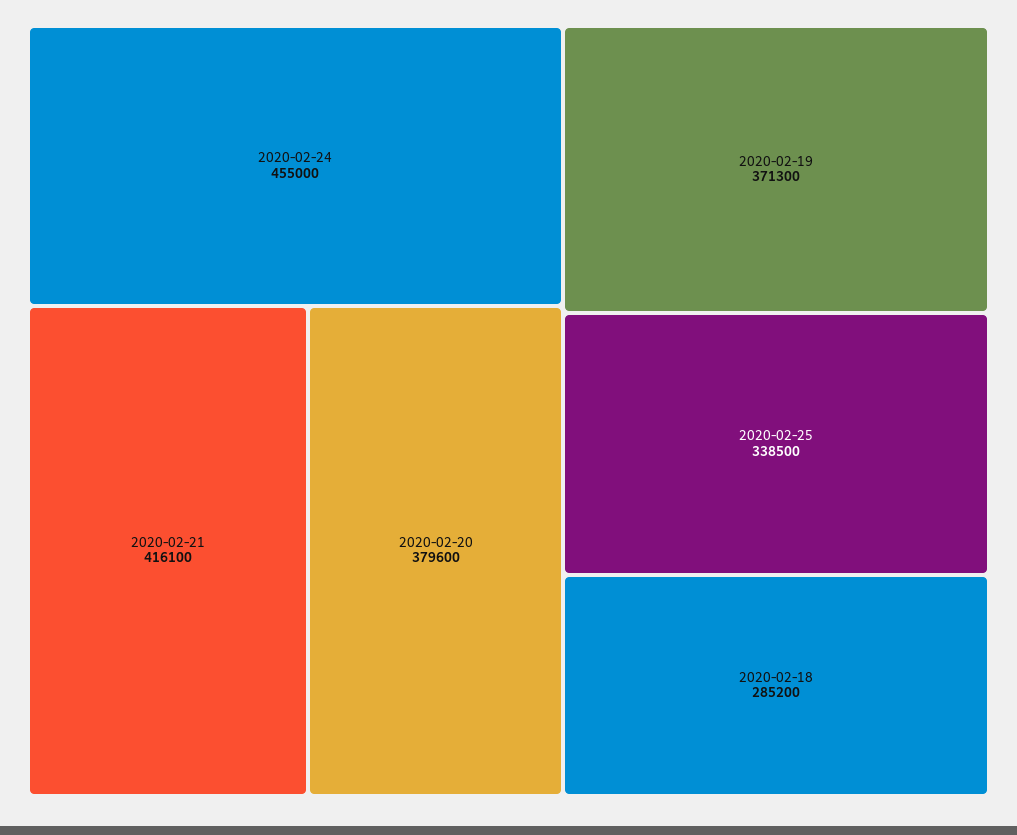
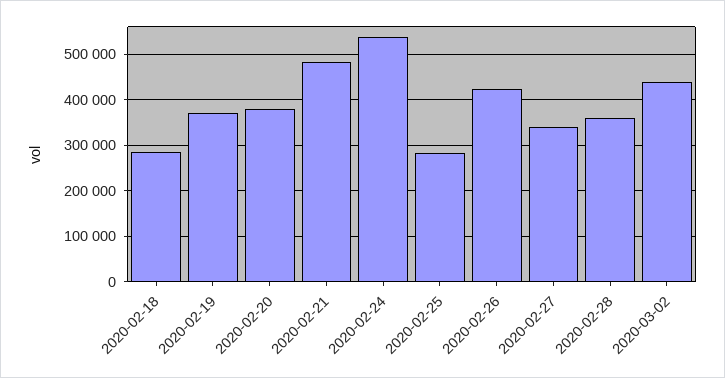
2020-02-24: 455000 -> 540000
2020-02-21: 416100 -> 480000
2020-02-25: 338500 -> 280000
2020-02-26: none -> 420000
2020-02-27: none -> 340000
2020-02-28: none -> 360000
2020-03-02: none -> 440000

